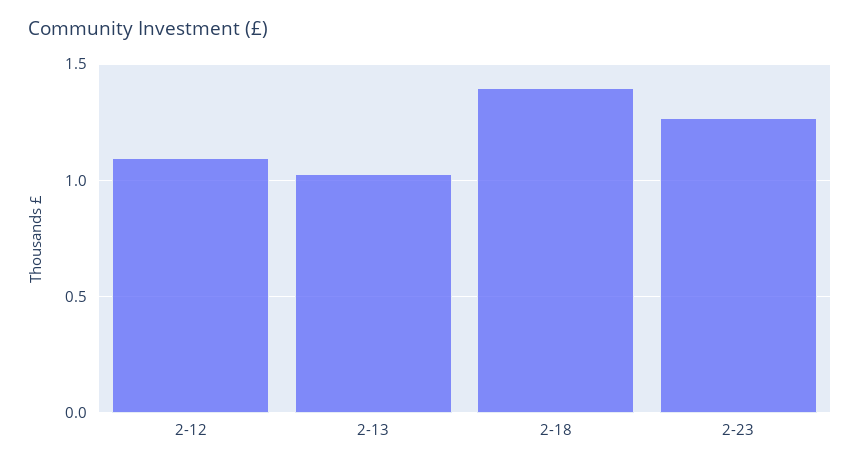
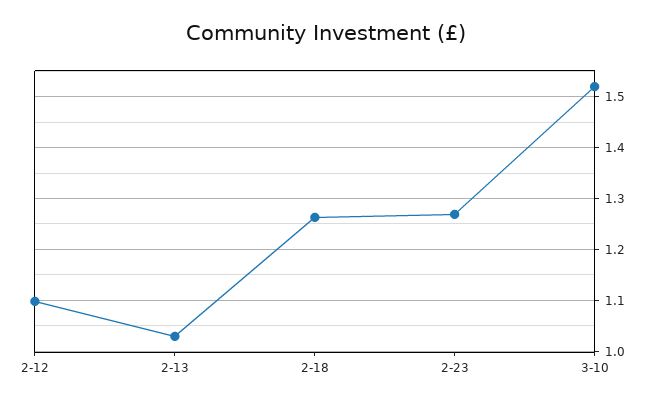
2-18: 1.4 -> 1.26
3-10: none -> 1.52

